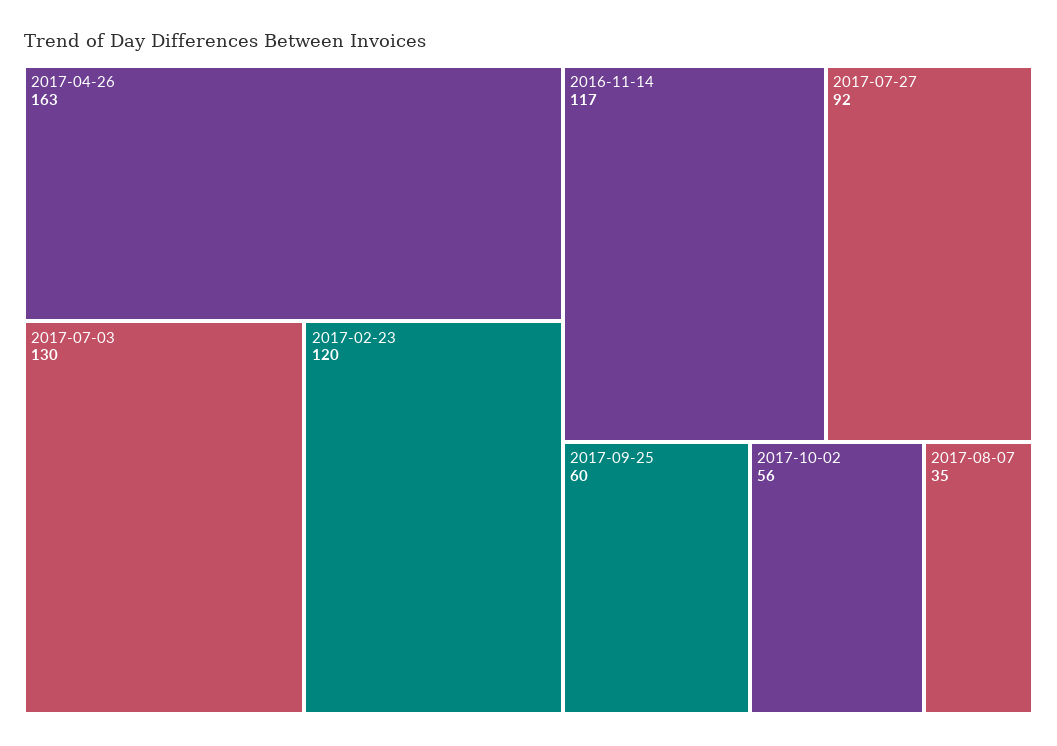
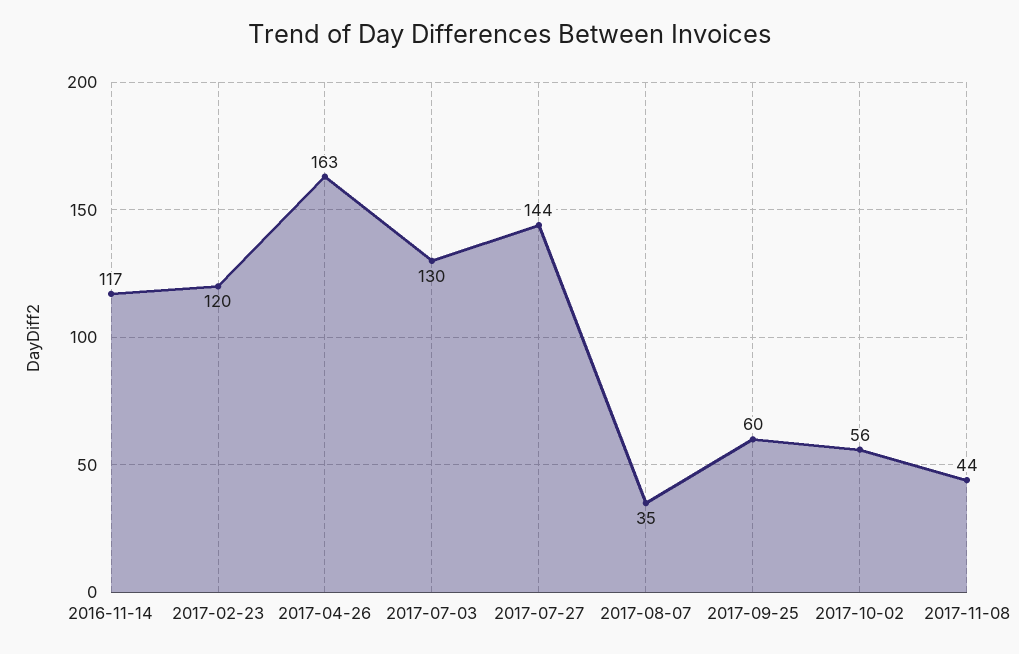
2017-07-27: 92 -> 144
2017-11-08: none -> 44

